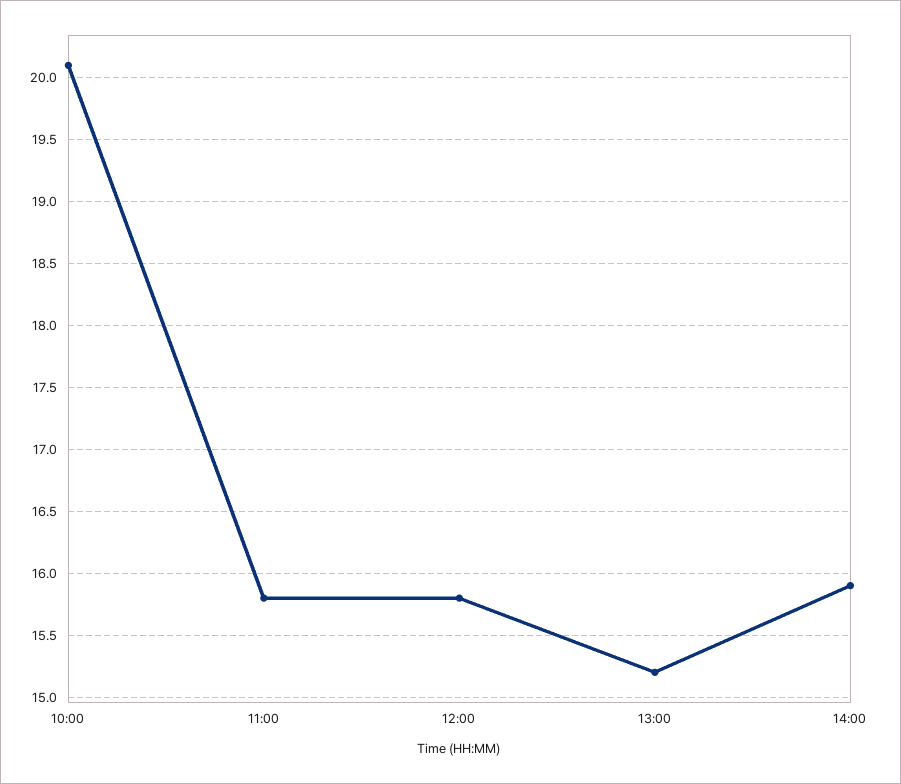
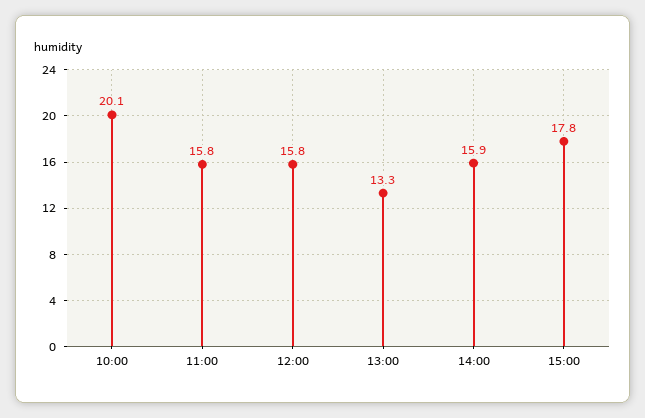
13:00: 15.2 -> 13.3
15:00: none -> 17.8

